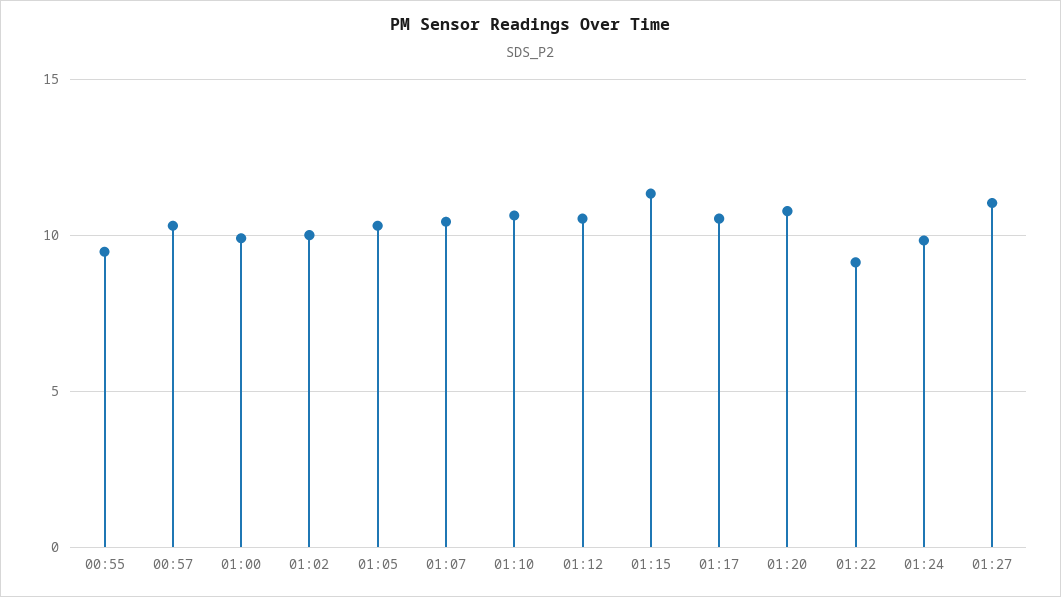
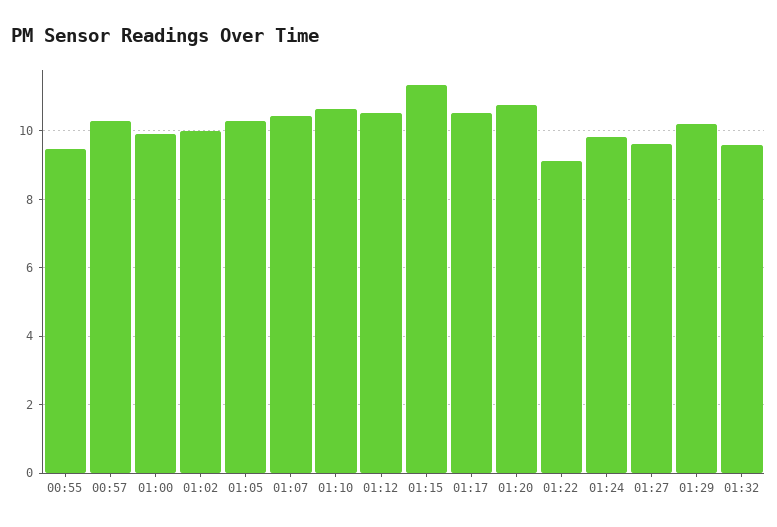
01:27: 11 -> 9.6
01:29: none -> 10.2
01:32: none -> 9.6

